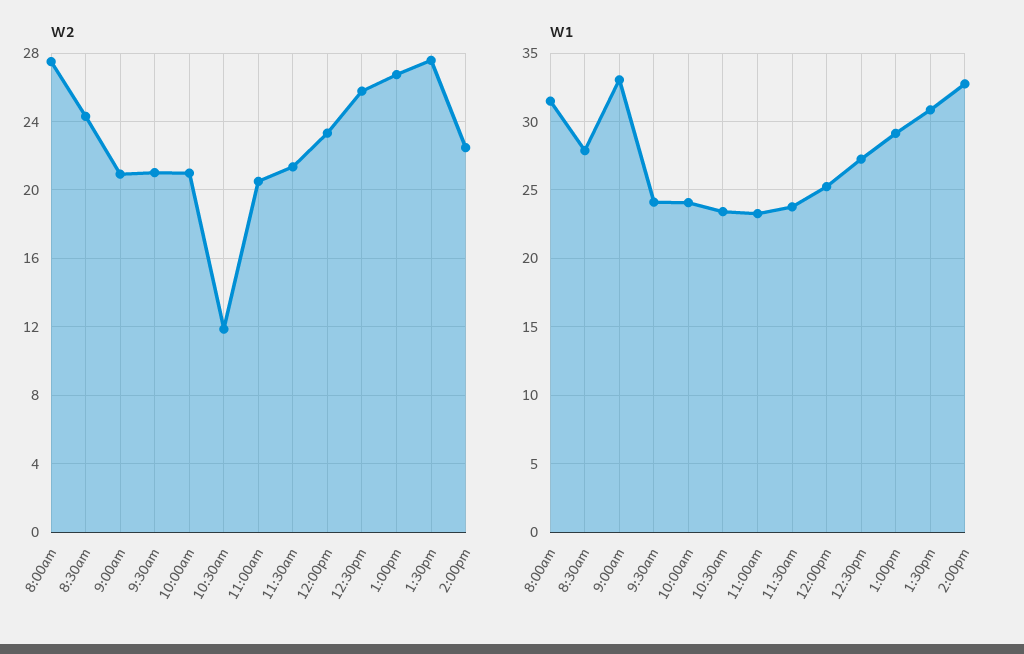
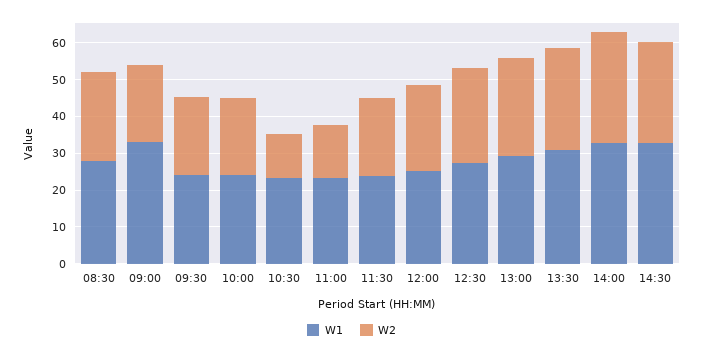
W2, 8:00am: 27.5 -> none
W2, 11:00am: 20.5 -> 15
W2, 2:00pm: 22.5 -> 30
W1, 8:00am: 31.5 -> none
W1, 14:30: none -> 32.5
W2, 14:30: none -> 27.5

